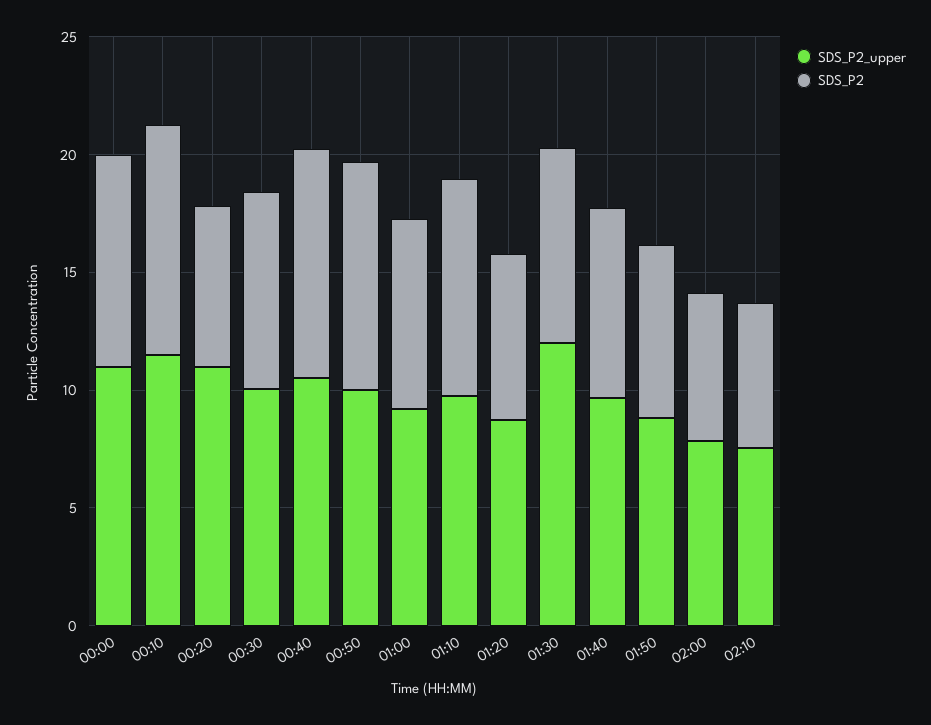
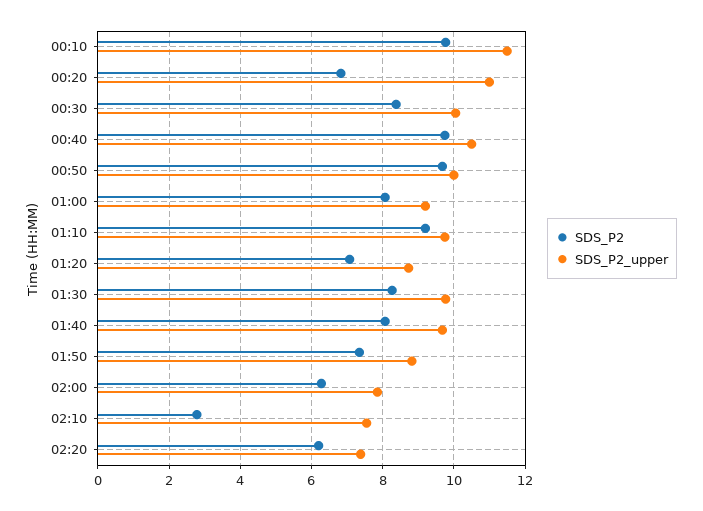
SDS_P2_upper, 00:00: 11 -> none
SDS_P2, 00:00: 9 -> none
SDS_P2_upper, 01:30: 12 -> 9.8
SDS_P2, 02:10: 6 -> 2.8
SDS_P2, 02:20: none -> 6.2
SDS_P2_upper, 02:20: none -> 7.4

